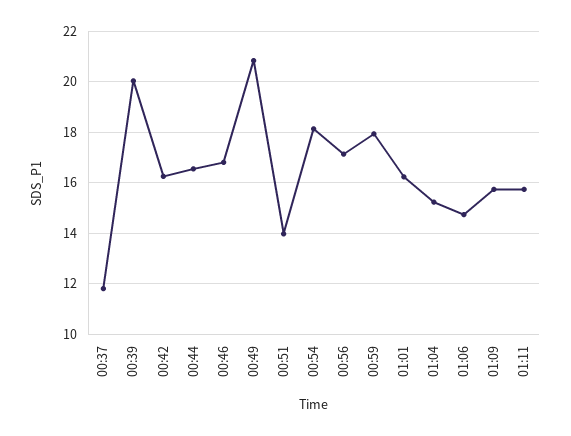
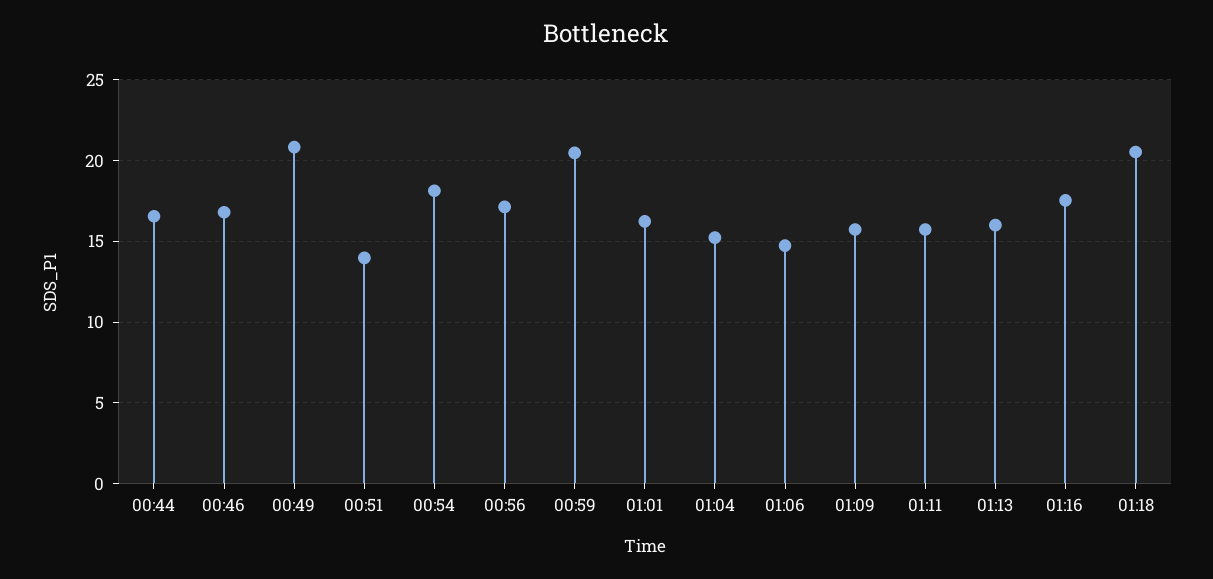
00:37: 11.75 -> none
00:39: 20 -> none
00:42: 16.25 -> none
00:59: 18 -> 20.5
01:13: none -> 16
01:16: none -> 17.5
01:18: none -> 20.5

